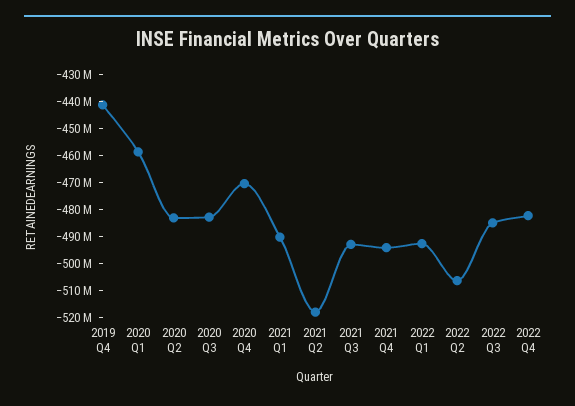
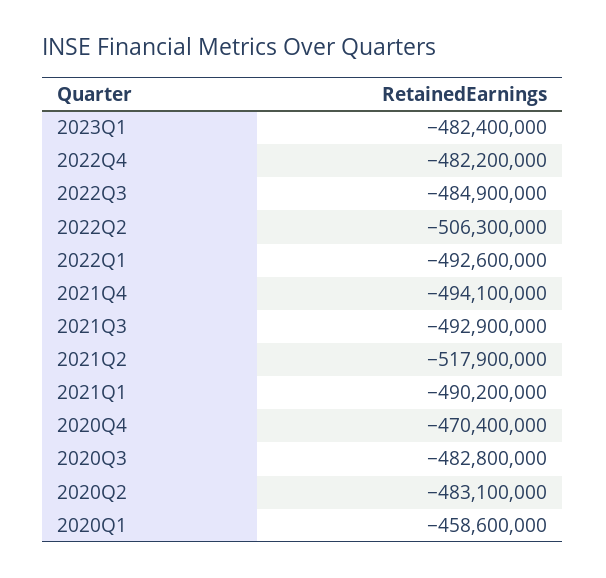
2019 Q4: -440000000 -> none
2023Q1: none -> -482400000

